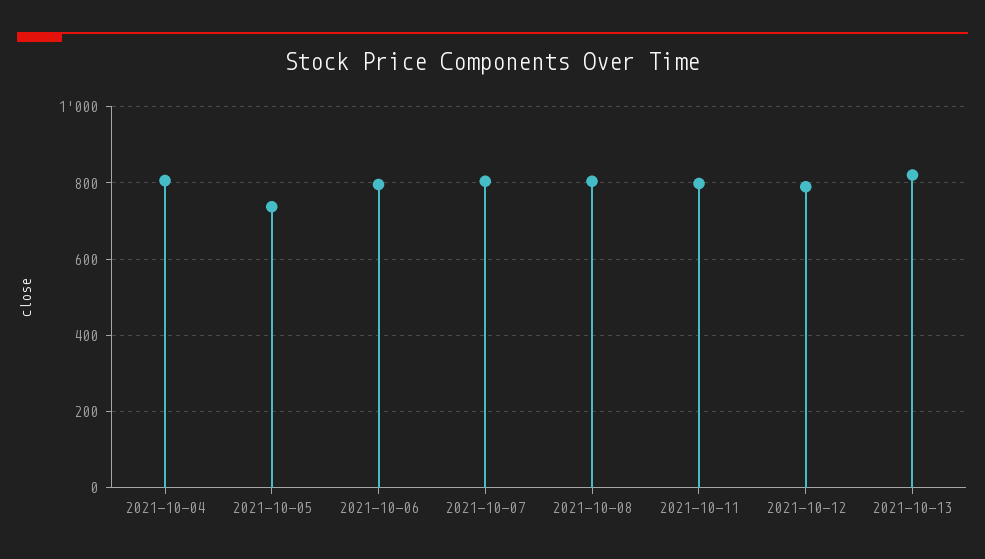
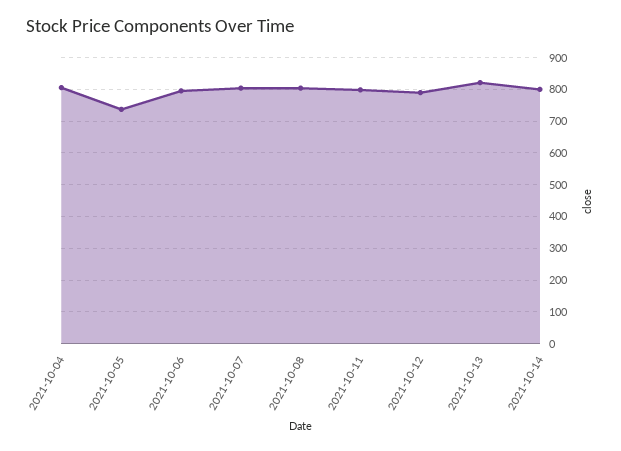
2021-10-14: none -> 800

